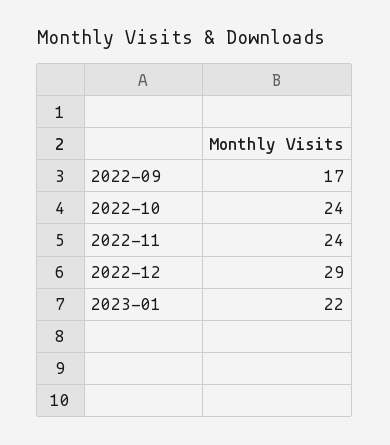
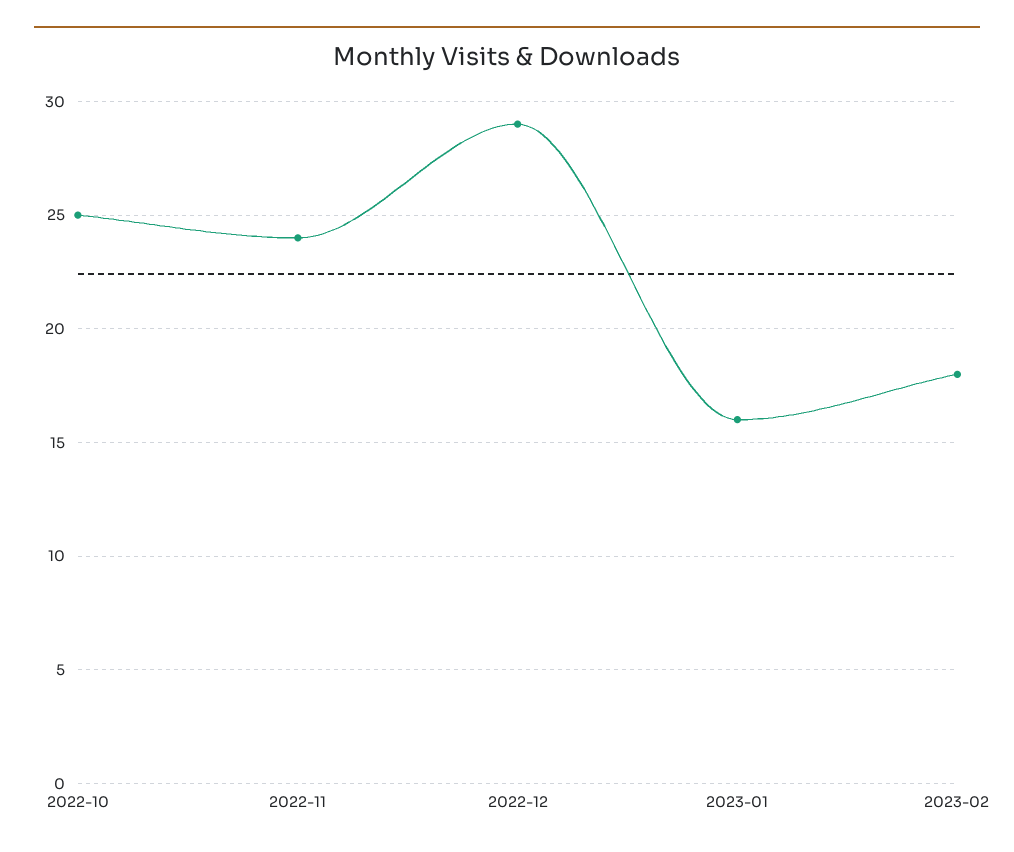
2022-09: 17 -> none
2022-10: 24 -> 25
2023-01: 22 -> 16
2023-02: none -> 18

